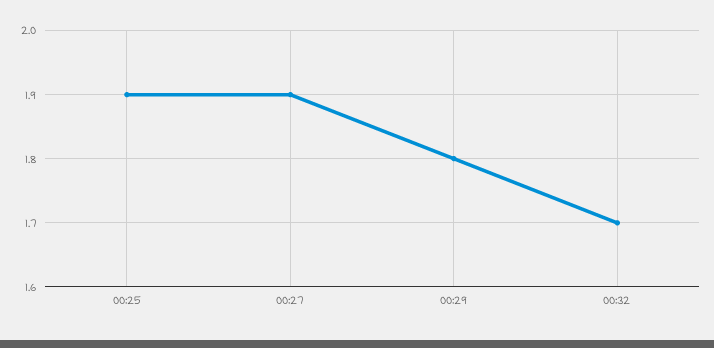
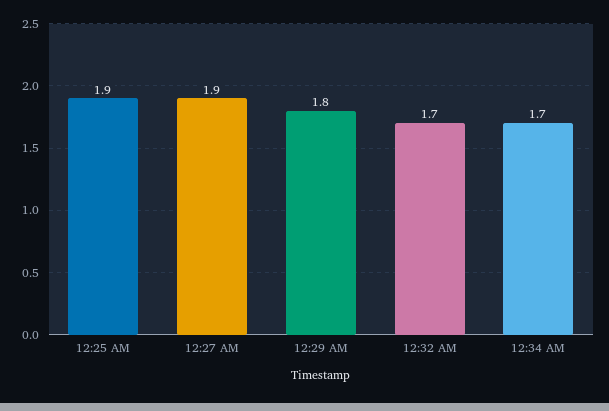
12:34 AM: none -> 1.7

